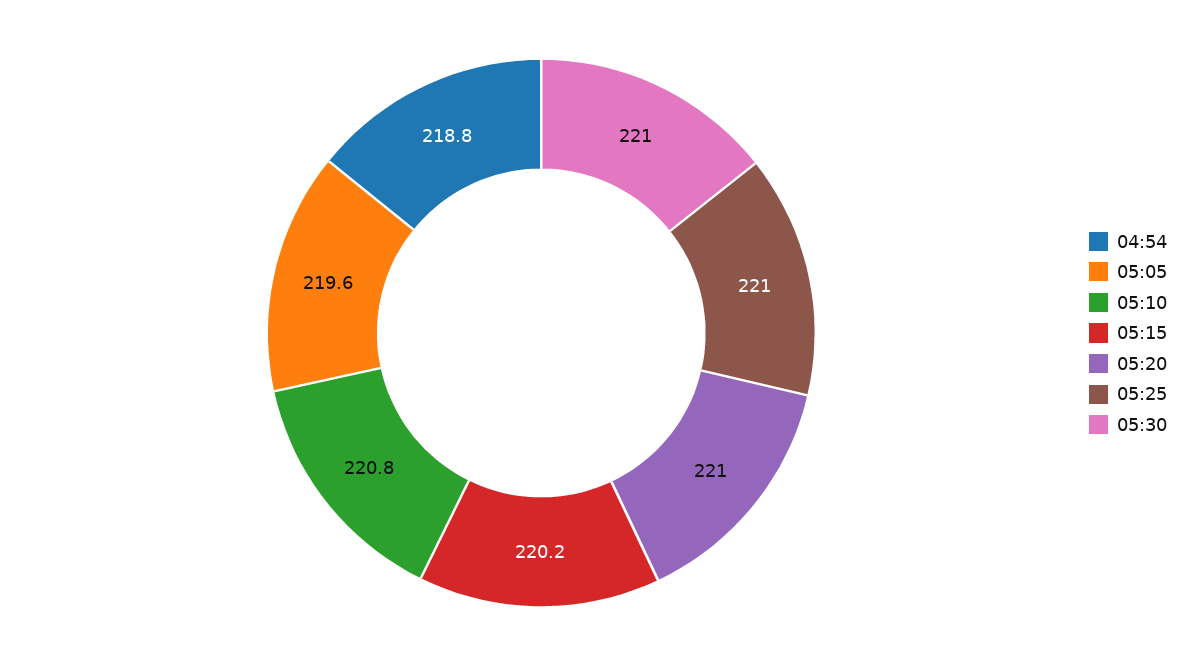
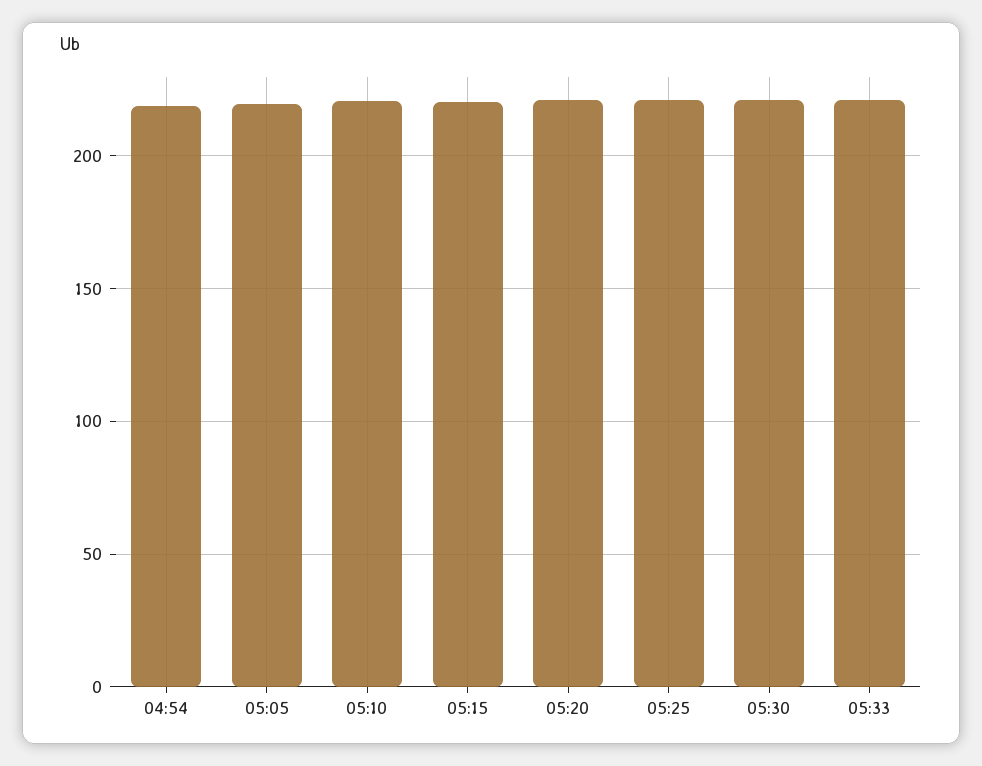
05:33: none -> 220

